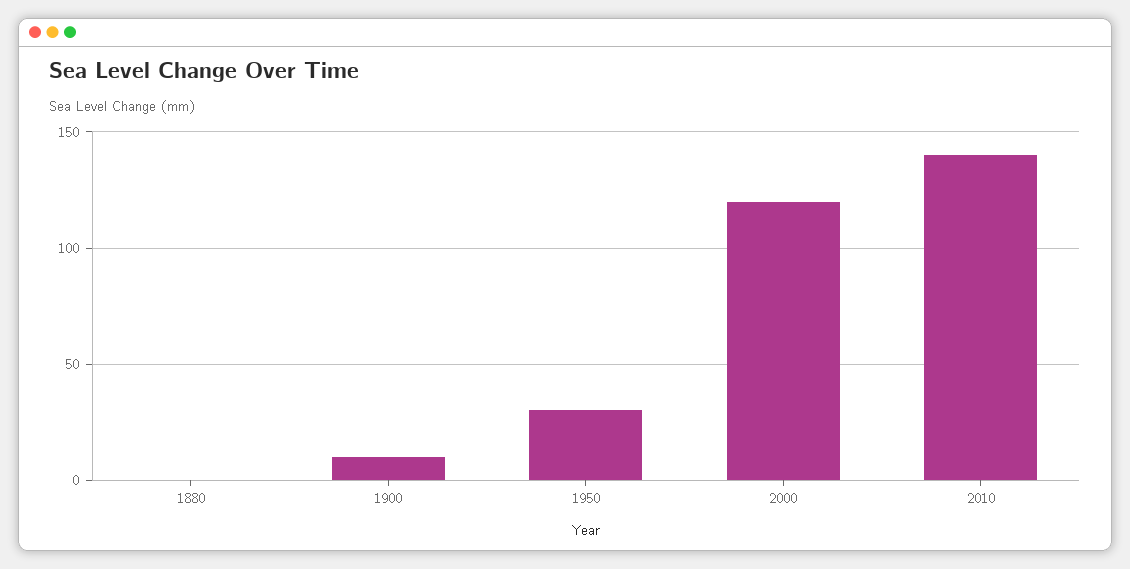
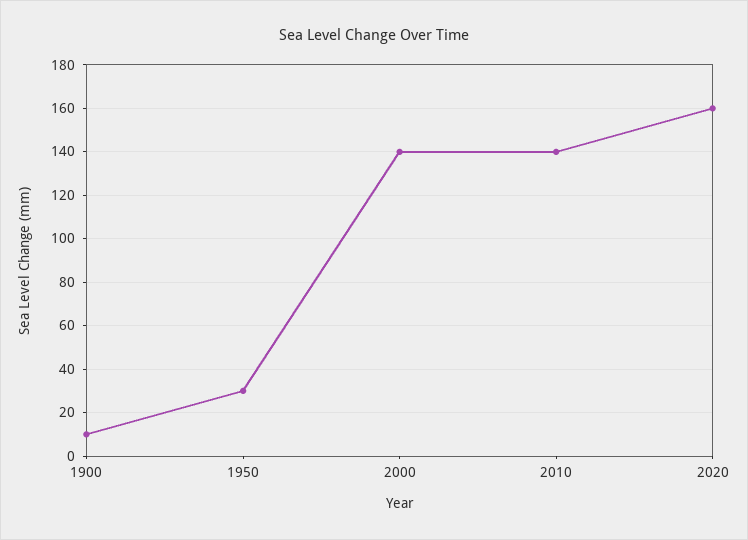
1880: 0 -> none
2000: 120 -> 140
2020: none -> 160

